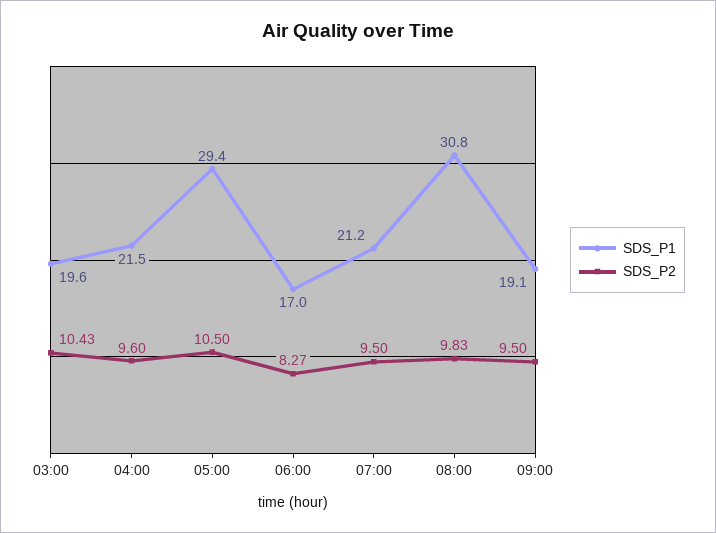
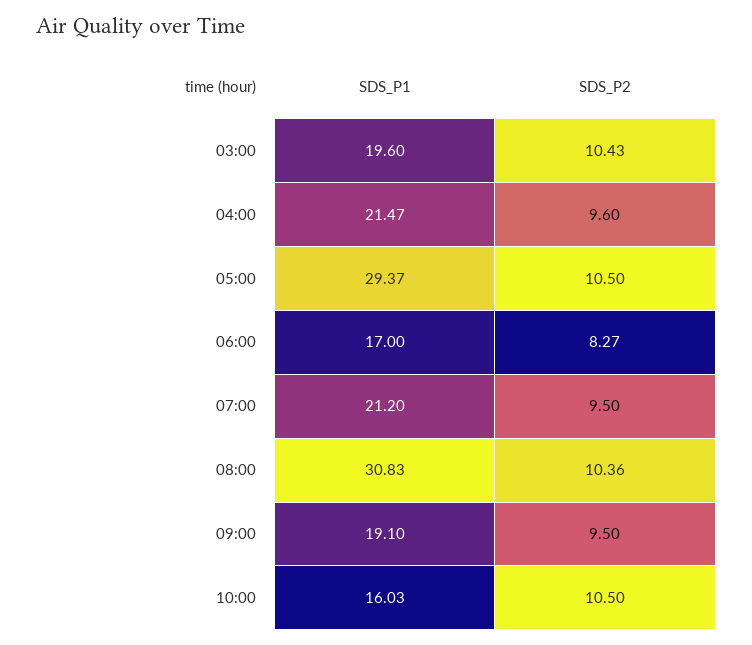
SDS_P2, 08:00: 9.83 -> 10.36
SDS_P1, 10:00: none -> 16.03
SDS_P2, 10:00: none -> 10.5

